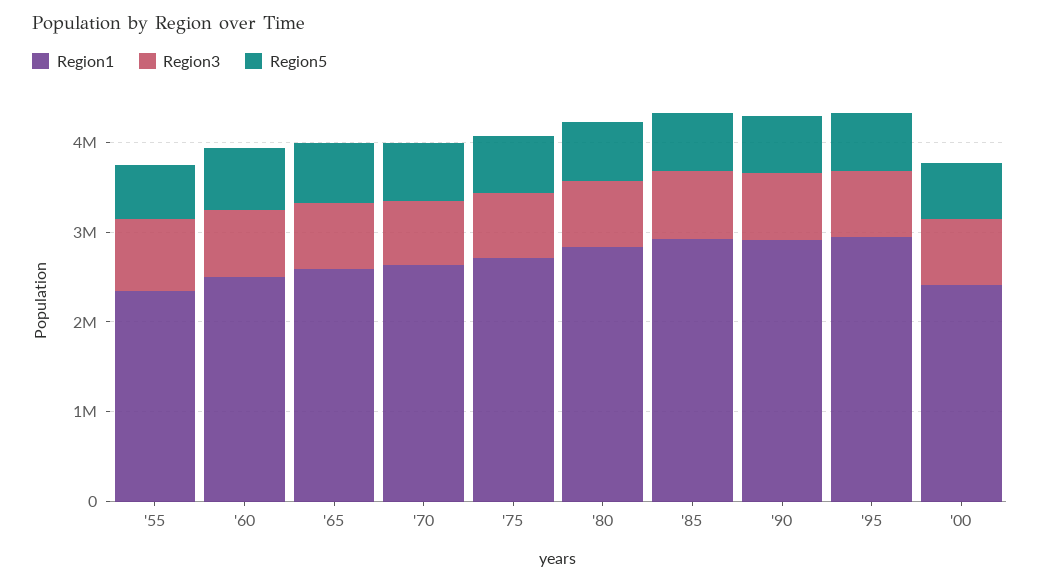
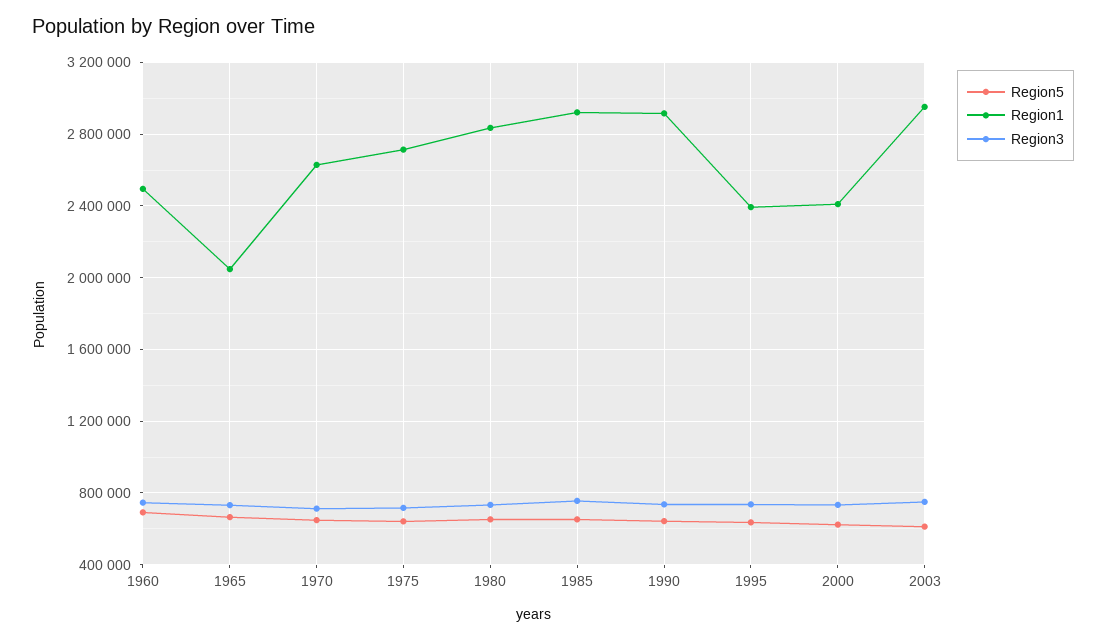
Region1, '55: 2400000 -> none
Region3, '55: 800000 -> none
Region5, '55: 600000 -> none
Region1, '65: 2600000 -> 2050000
Region1, '95: 3000000 -> 2400000
Region5, 2003: none -> 600000
Region1, 2003: none -> 2950000
Region3, 2003: none -> 750000

